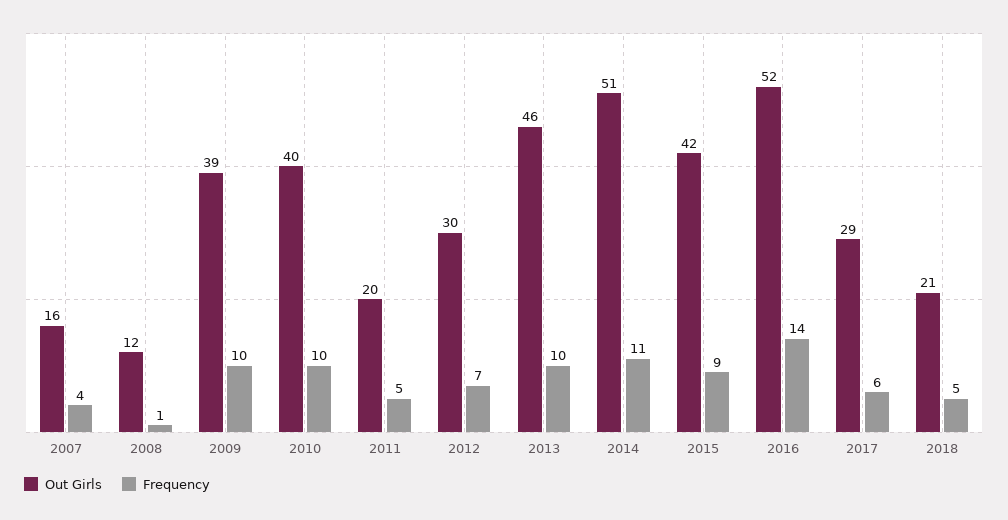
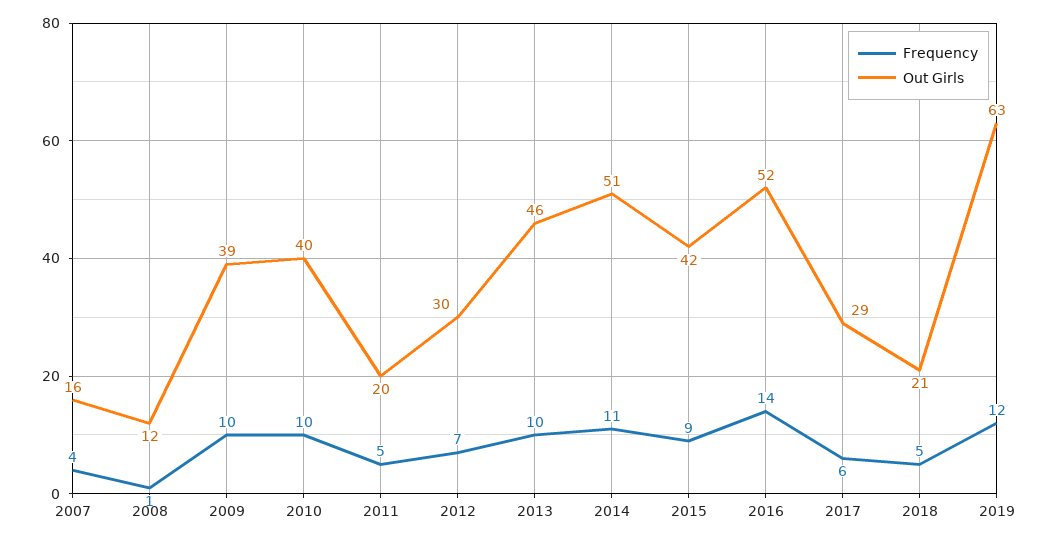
Frequency, 2019: none -> 12
Out Girls, 2019: none -> 63

